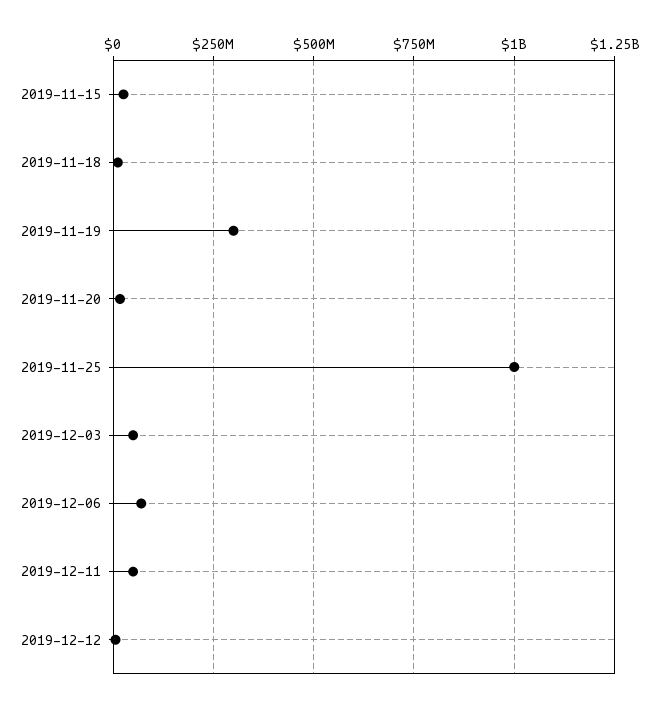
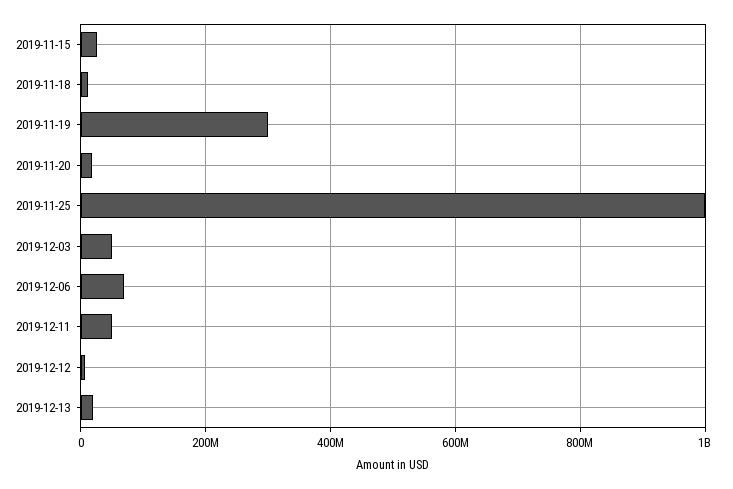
2019-12-13: none -> 20000000

